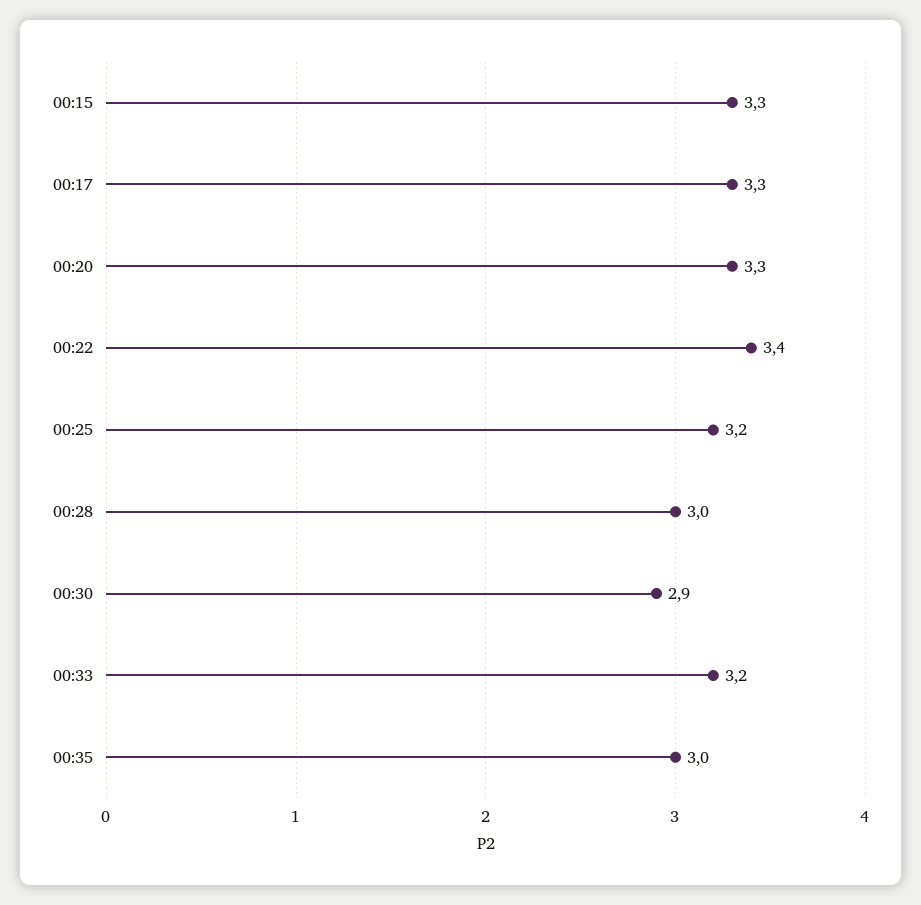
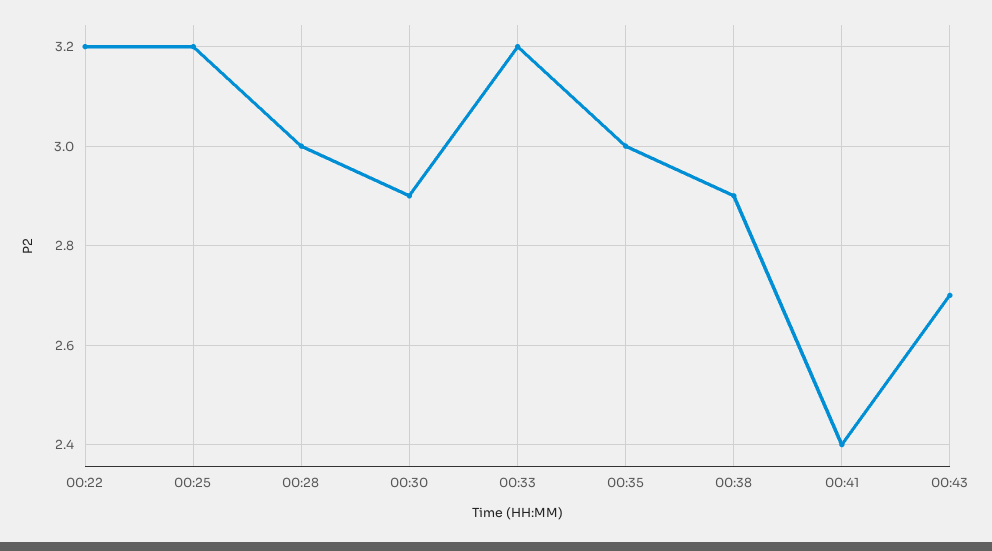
00:15: 3.3 -> none
00:17: 3.3 -> none
00:20: 3.3 -> none
00:22: 3.4 -> 3.2
00:38: none -> 2.9
00:41: none -> 2.4
00:43: none -> 2.7

